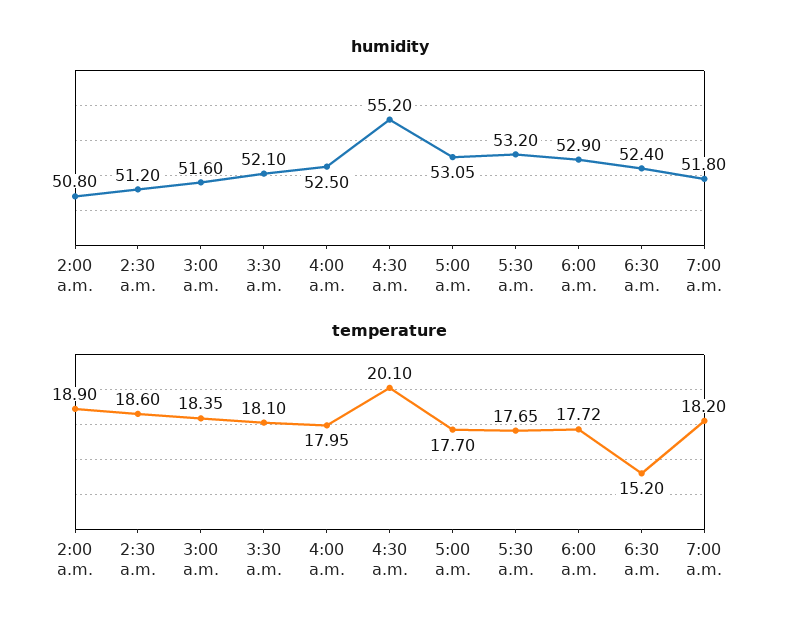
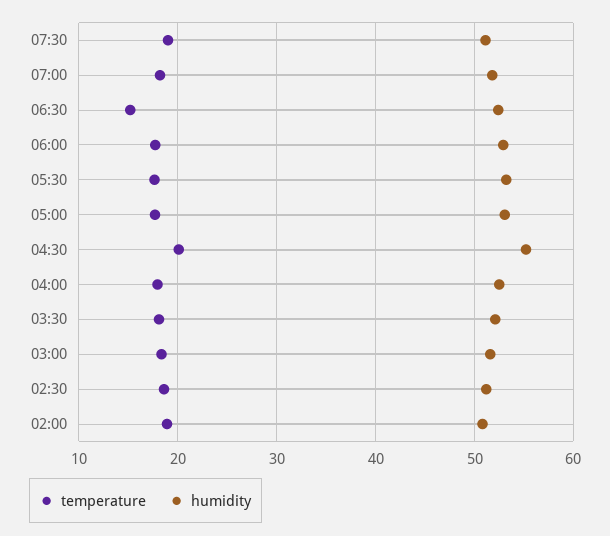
temperature, 07:30: none -> 19
humidity, 07:30: none -> 51

